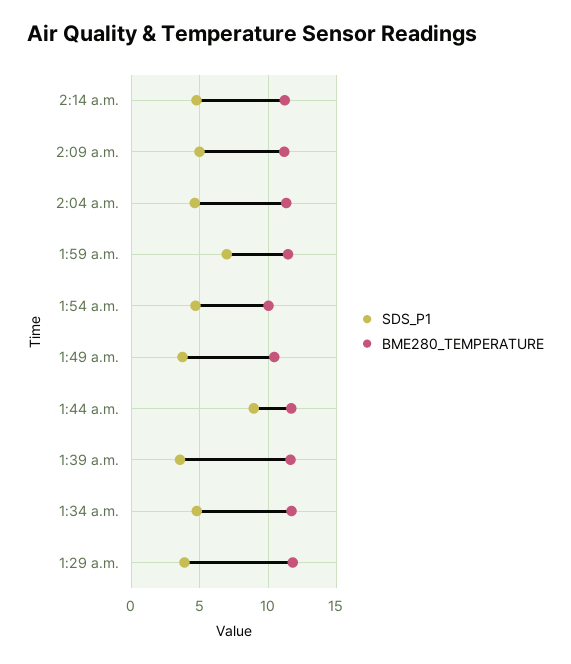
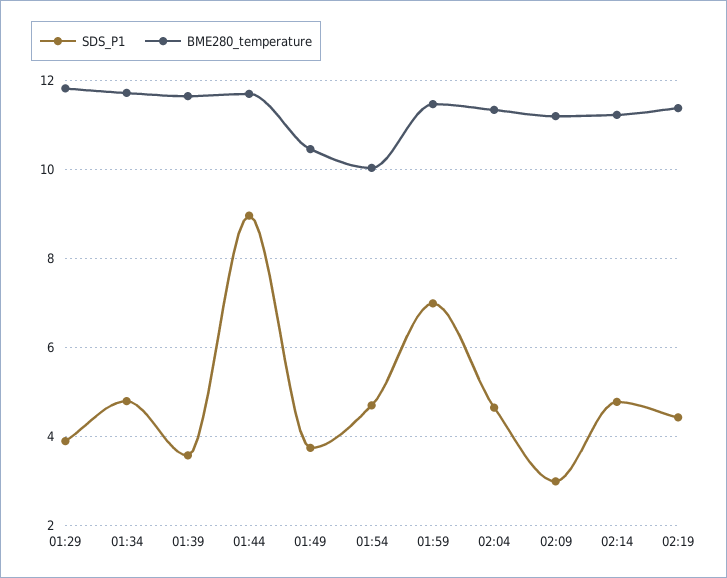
SDS_P1, 2:09 a.m.: 5 -> 3
SDS_P1, 02:19: none -> 4.4
BME280_TEMPERATURE, 02:19: none -> 11.4

